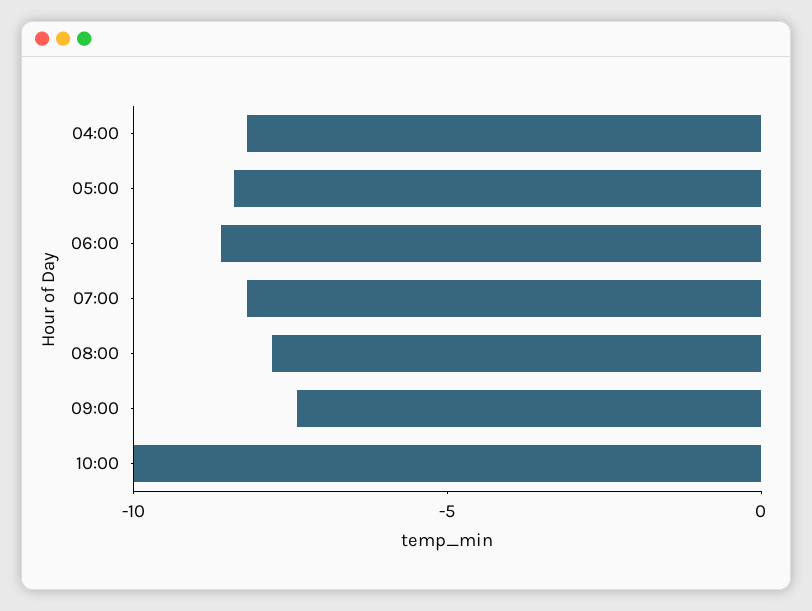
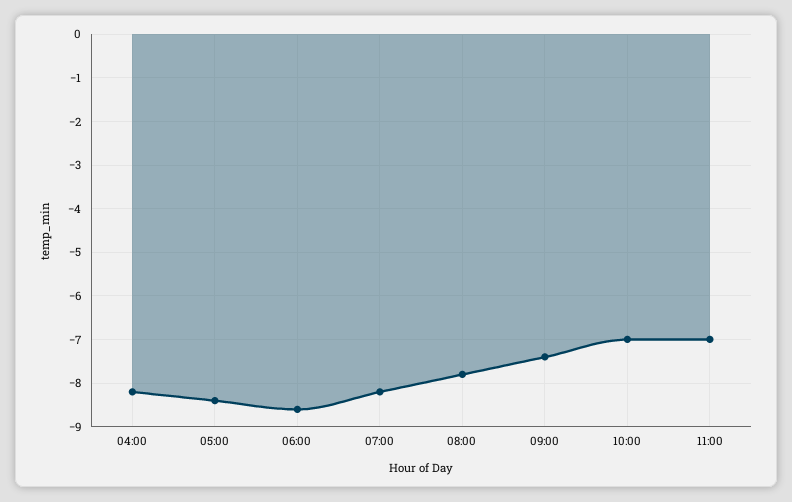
10:00: -10 -> -7
11:00: none -> -7

